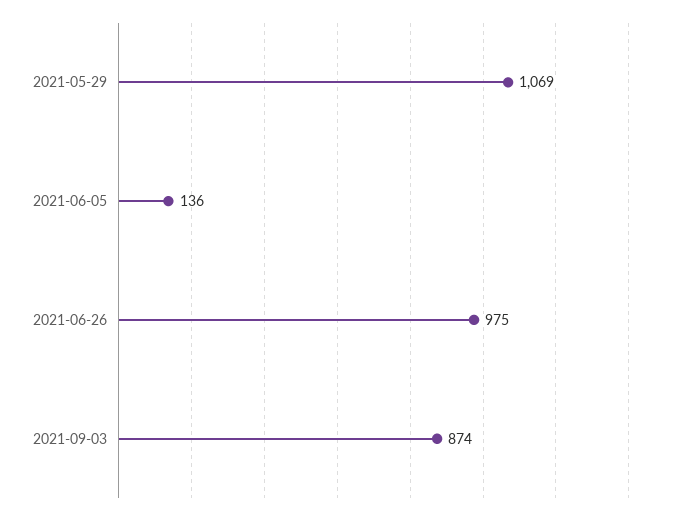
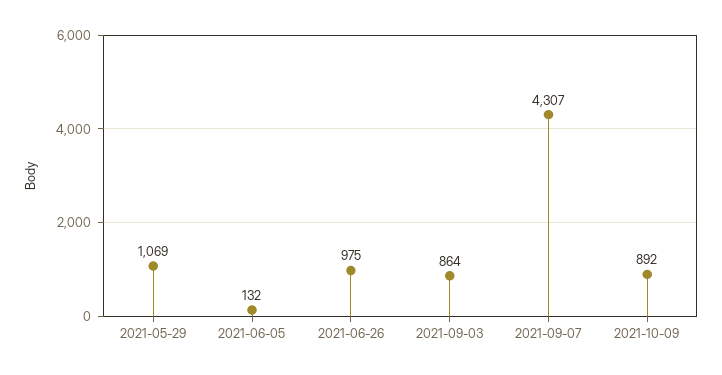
2021-06-05: 136 -> 132
2021-09-03: 874 -> 864
2021-09-07: none -> 4307
2021-10-09: none -> 892

